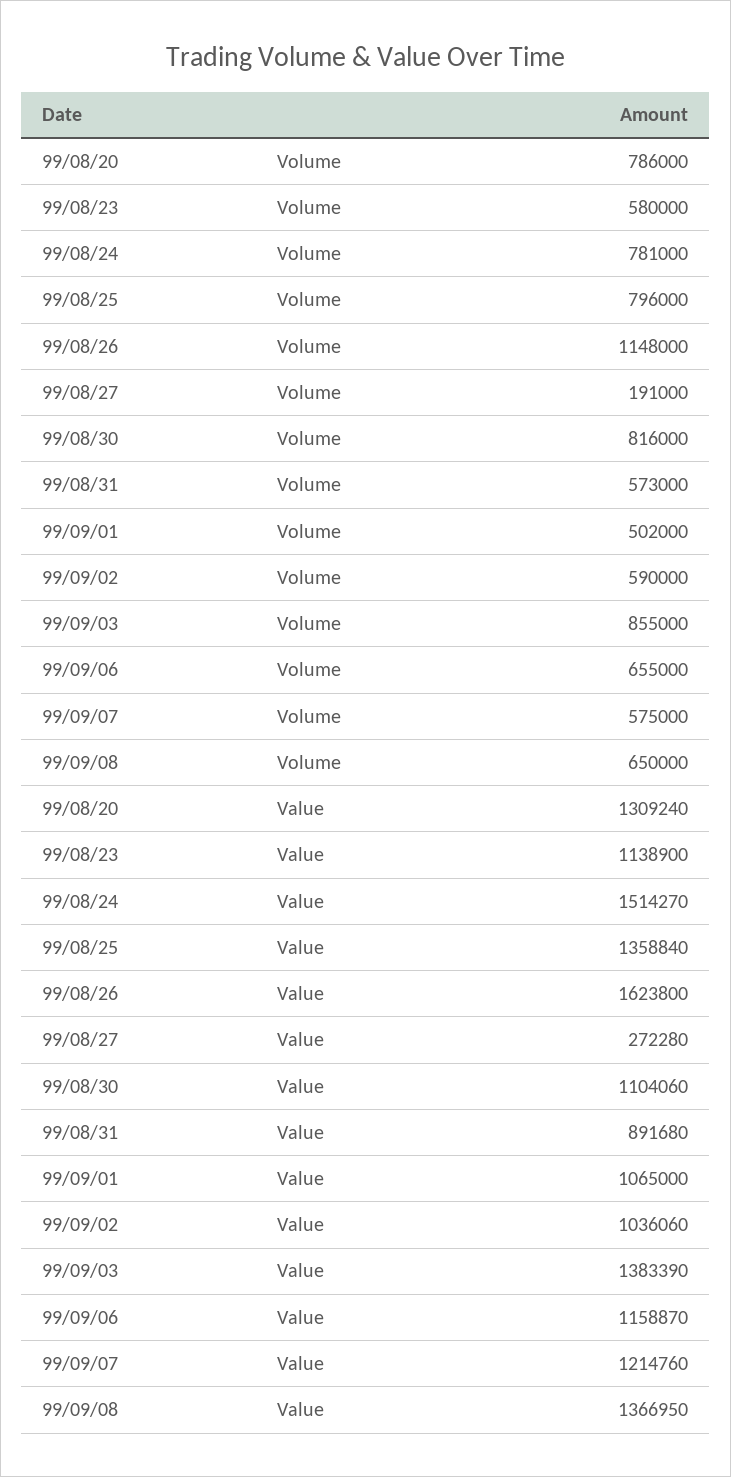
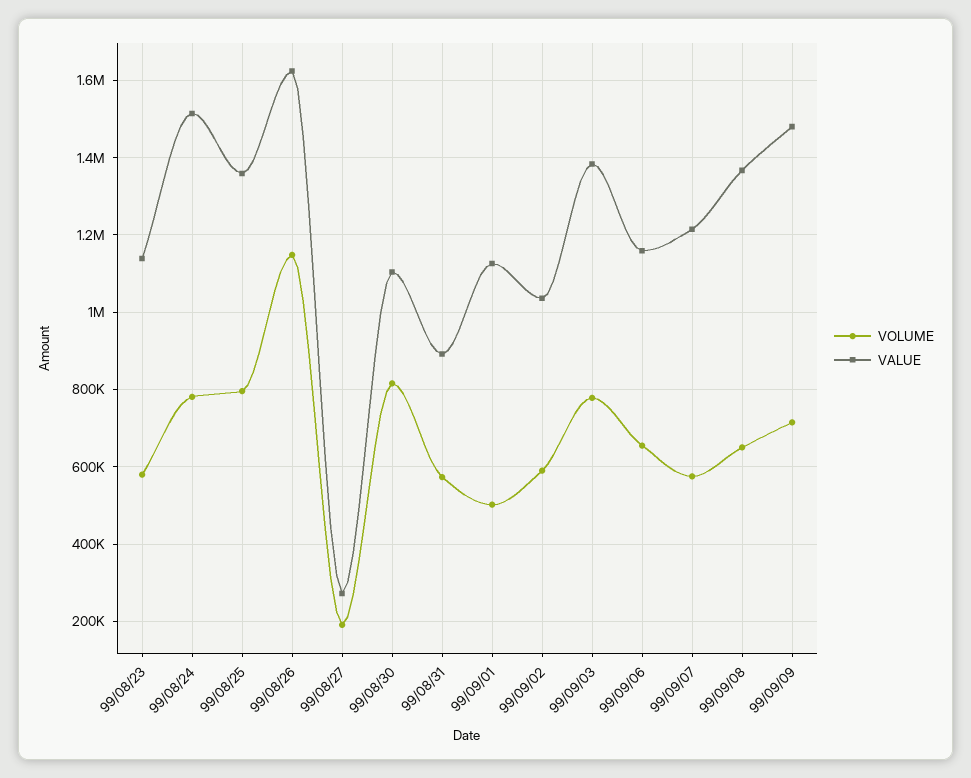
Volume, 99/08/20: 786000 -> none
Volume, 99/09/03: 855000 -> 780000
Value, 99/08/20: 1309240 -> none
Value, 99/09/01: 1065000 -> 1120000
Volume, 99/09/09: none -> 720000
Value, 99/09/09: none -> 1480000

